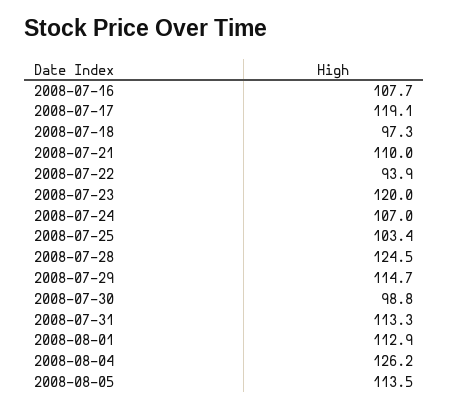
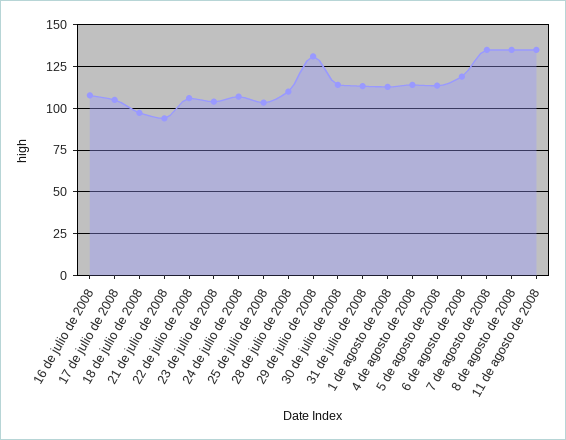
2008-07-17: 119.1 -> 105
2008-07-21: 110 -> 95
2008-07-22: 93.9 -> 105
2008-07-23: 120 -> 105
2008-07-28: 124.5 -> 110
2008-07-29: 114.7 -> 130
2008-07-30: 98.8 -> 115
2008-08-04: 126.2 -> 115
6 de agosto de 2008: none -> 120
7 de agosto de 2008: none -> 135
8 de agosto de 2008: none -> 135
11 de agosto de 2008: none -> 135

